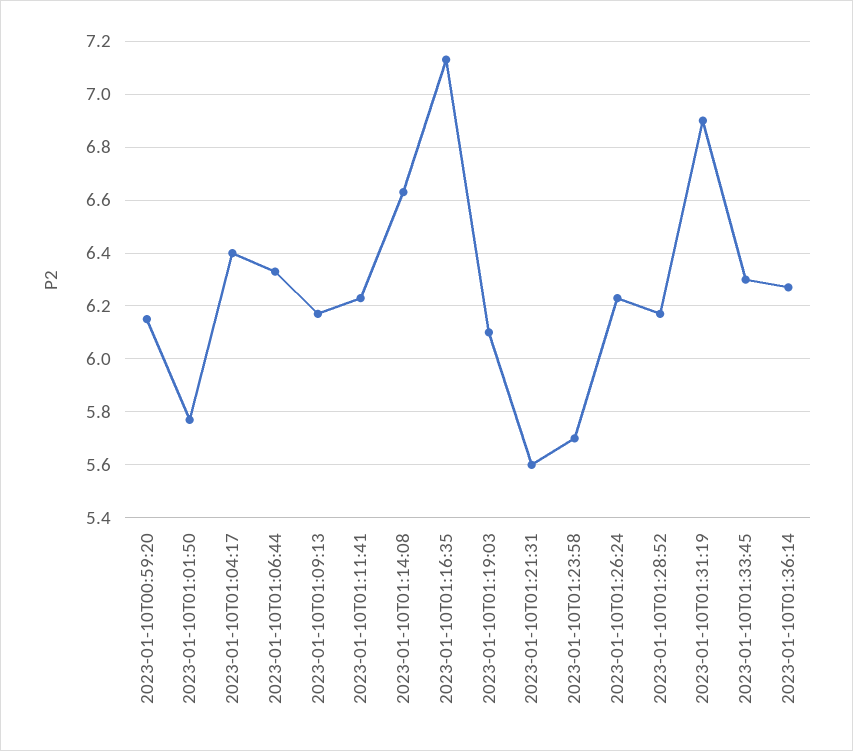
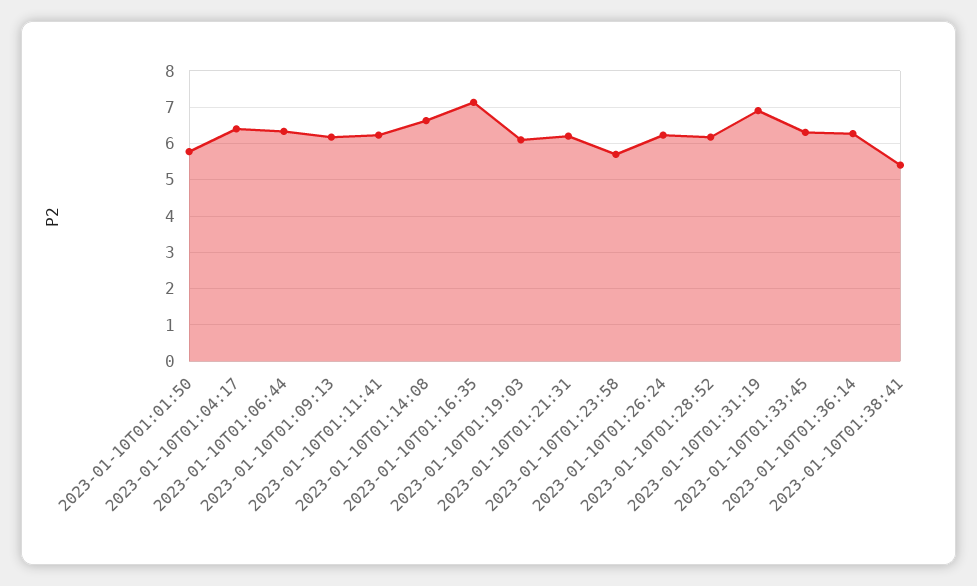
2023-01-10T00:59:20: 6.15 -> none
2023-01-10T01:21:31: 5.6 -> 6.2
2023-01-10T01:38:41: none -> 5.4

